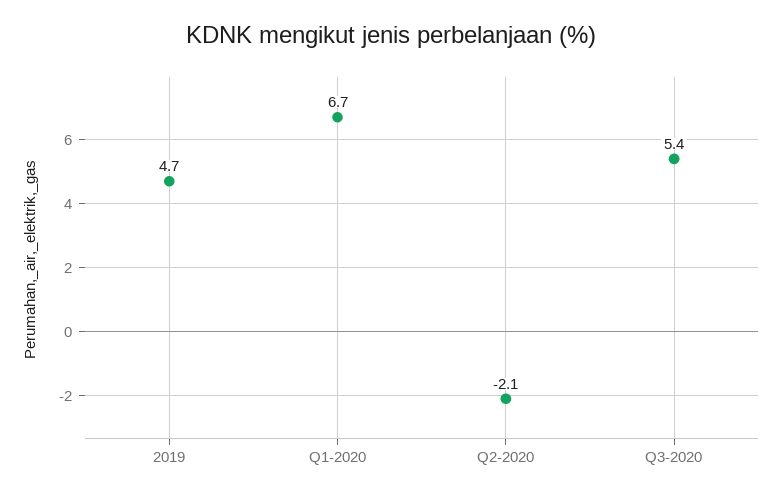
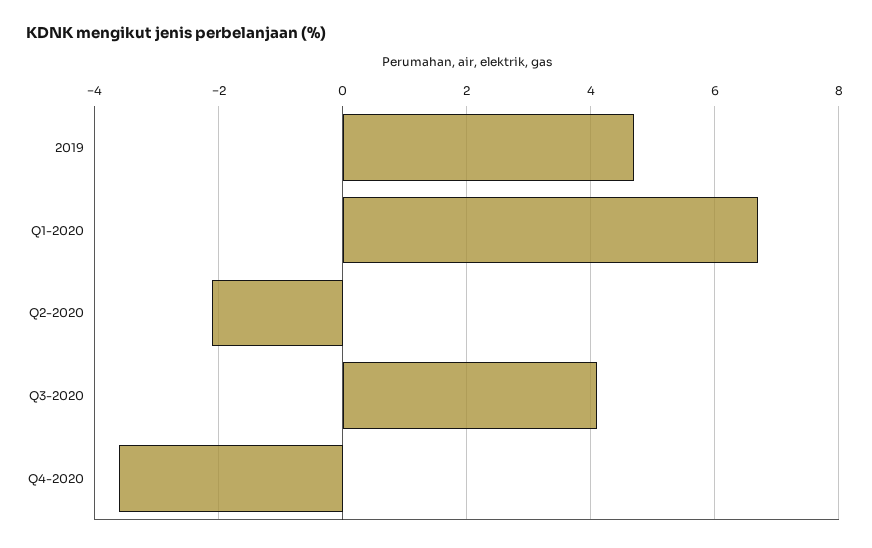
Q3-2020: 5.4 -> 4
Q4-2020: none -> -3.5

